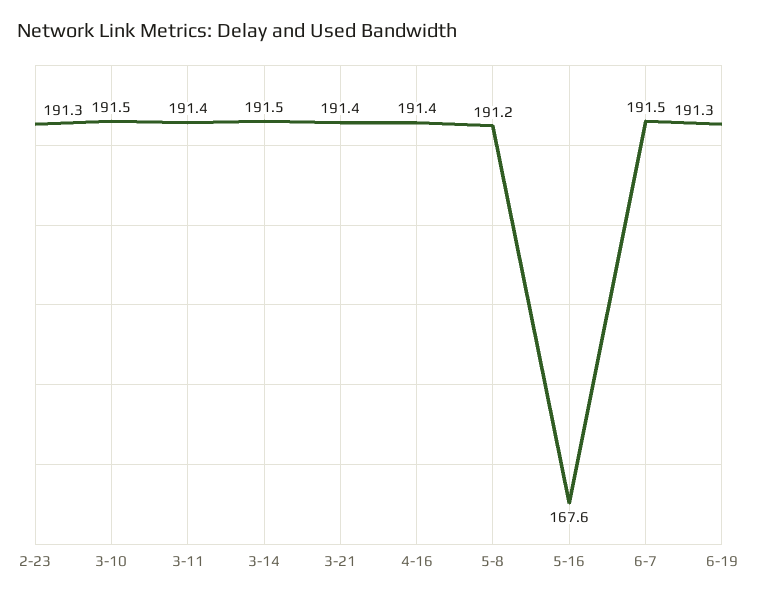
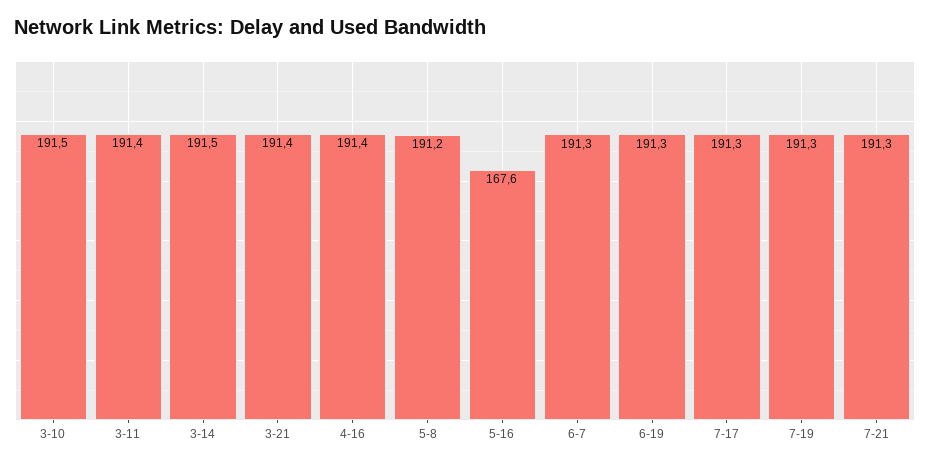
2-23: 191.3 -> none
6-7: 191.5 -> 191.3
7-17: none -> 191.3
7-19: none -> 191.3
7-21: none -> 191.3

